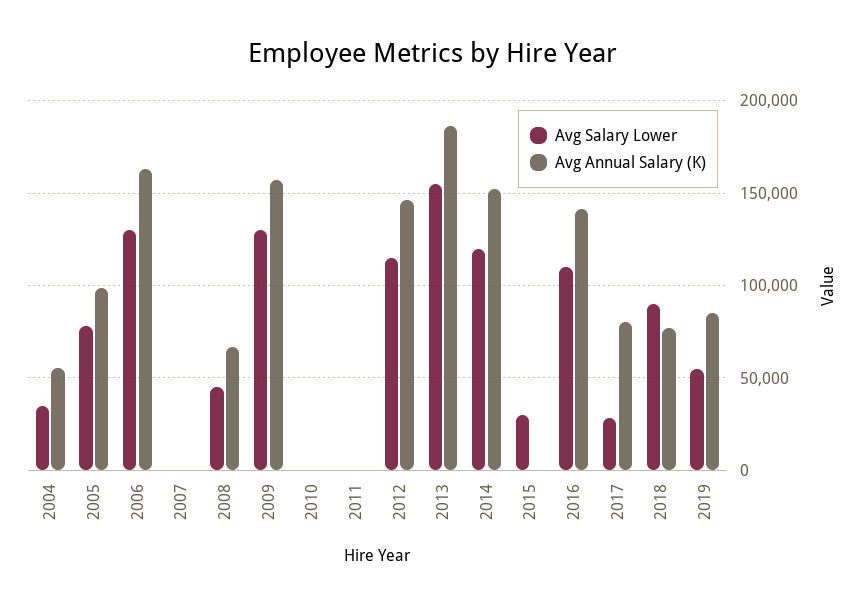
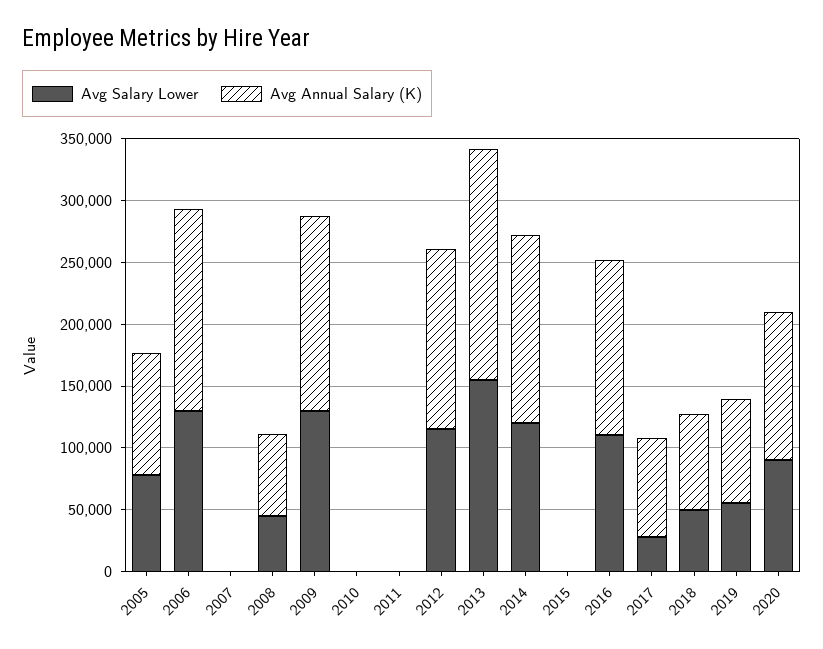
Avg Salary Lower, 2004: 35000 -> none
Avg Annual Salary (K), 2004: 55000 -> none
Avg Salary Lower, 2015: 30000 -> 0
Avg Salary Lower, 2018: 90000 -> 50000
Avg Salary Lower, 2020: none -> 90000
Avg Annual Salary (K), 2020: none -> 120000

